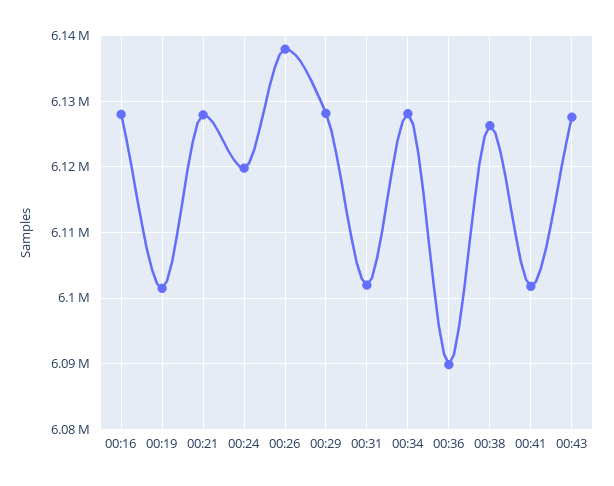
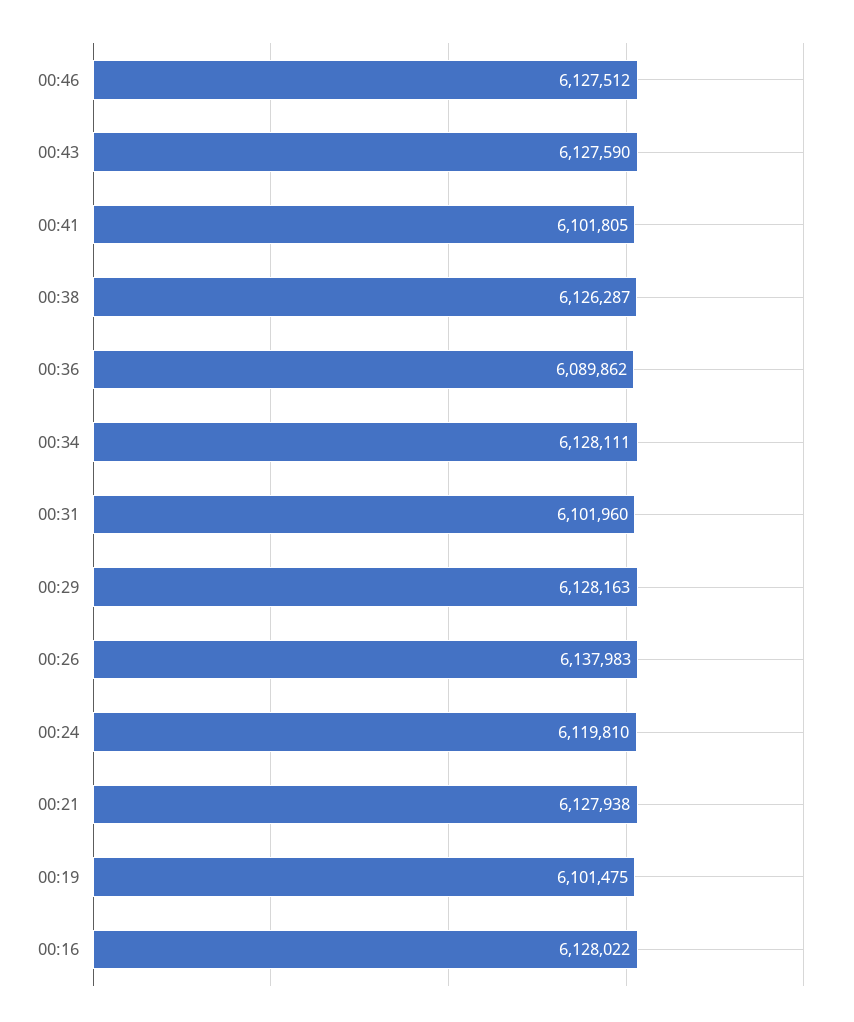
00:46: none -> 6127512

